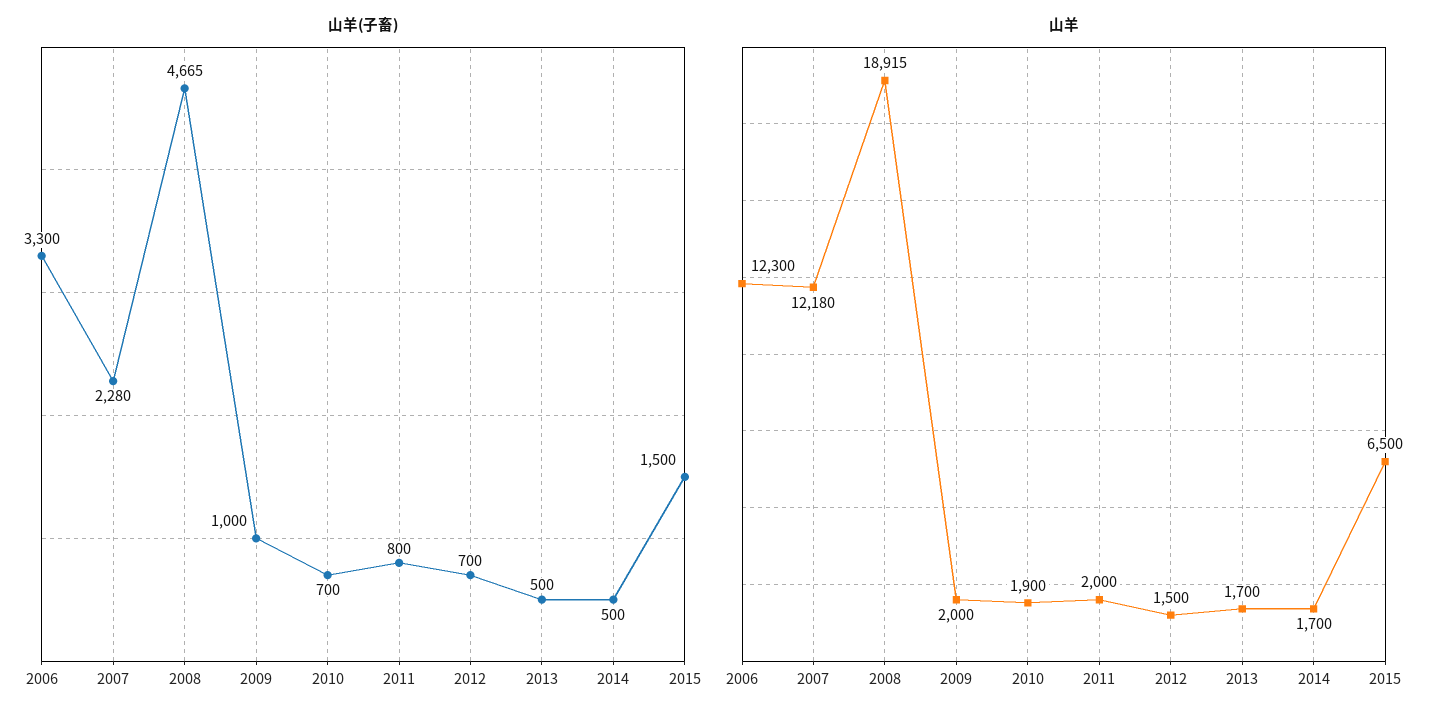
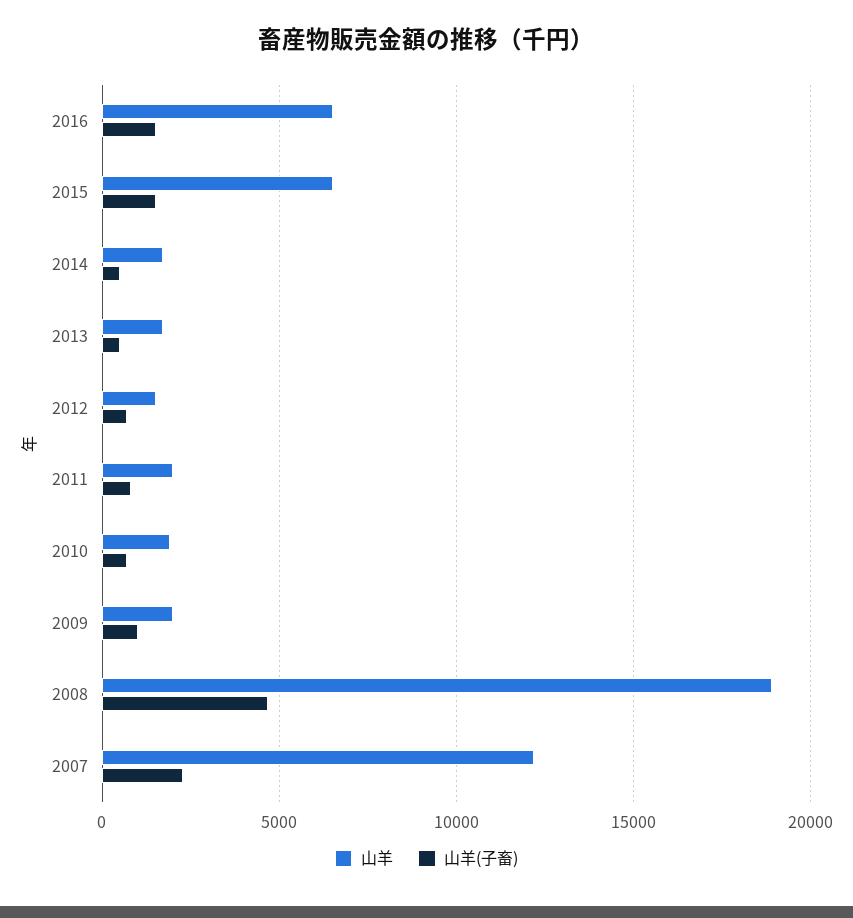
山羊(子畜), 2006: 3300 -> none
山羊, 2006: 12300 -> none
山羊, 2016: none -> 6500
山羊(子畜), 2016: none -> 1500

